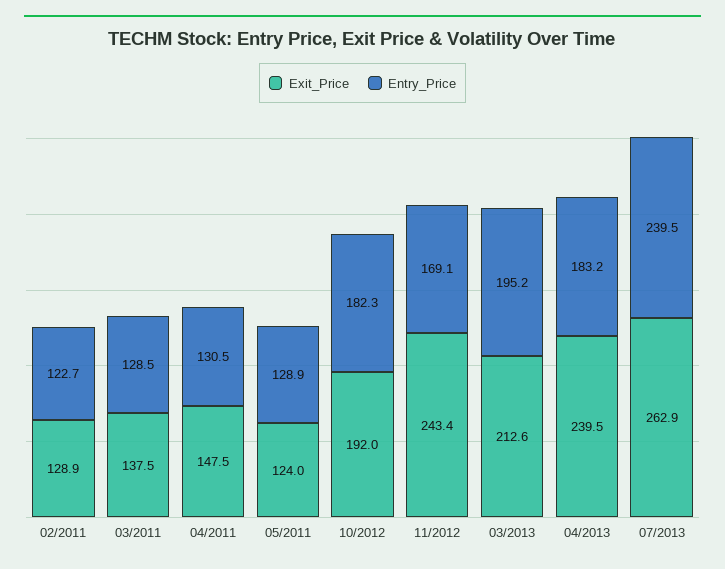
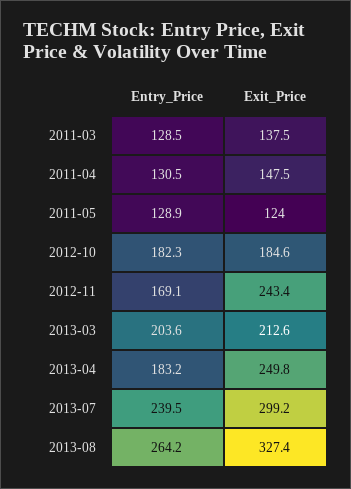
Exit_Price, 02/2011: 128.9 -> none
Entry_Price, 02/2011: 122.7 -> none
Exit_Price, 10/2012: 192 -> 184.6
Entry_Price, 03/2013: 195.2 -> 203.6
Exit_Price, 04/2013: 239.5 -> 249.8
Exit_Price, 07/2013: 262.9 -> 299.2
Entry_Price, 2013-08: none -> 264.2
Exit_Price, 2013-08: none -> 327.4

